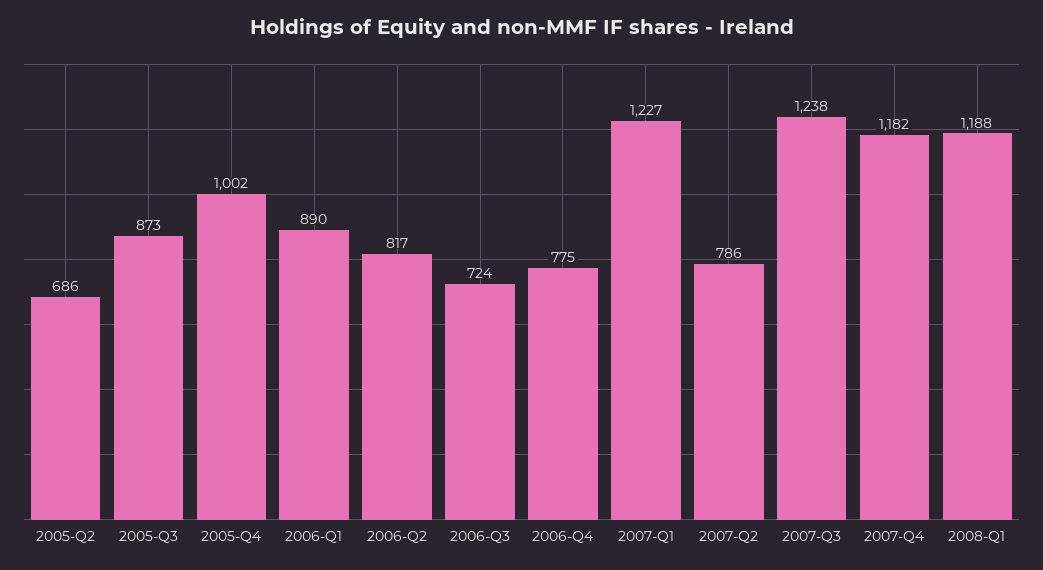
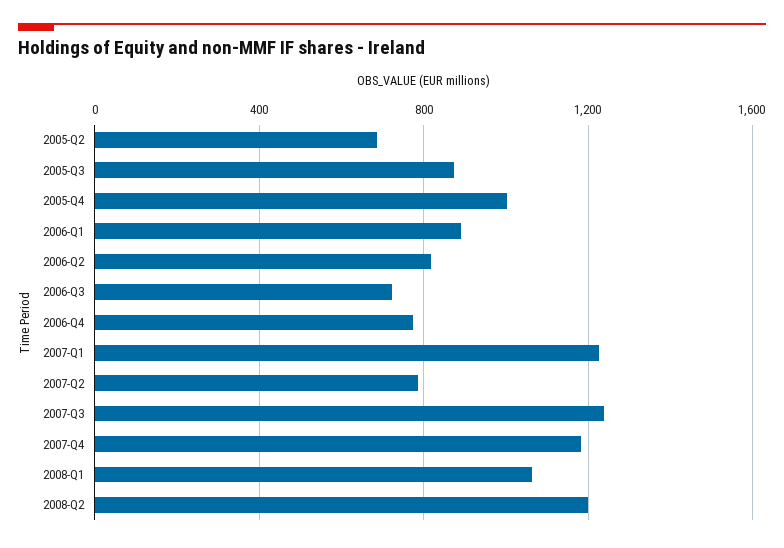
2008-Q1: 1188 -> 1050
2008-Q2: none -> 1200

